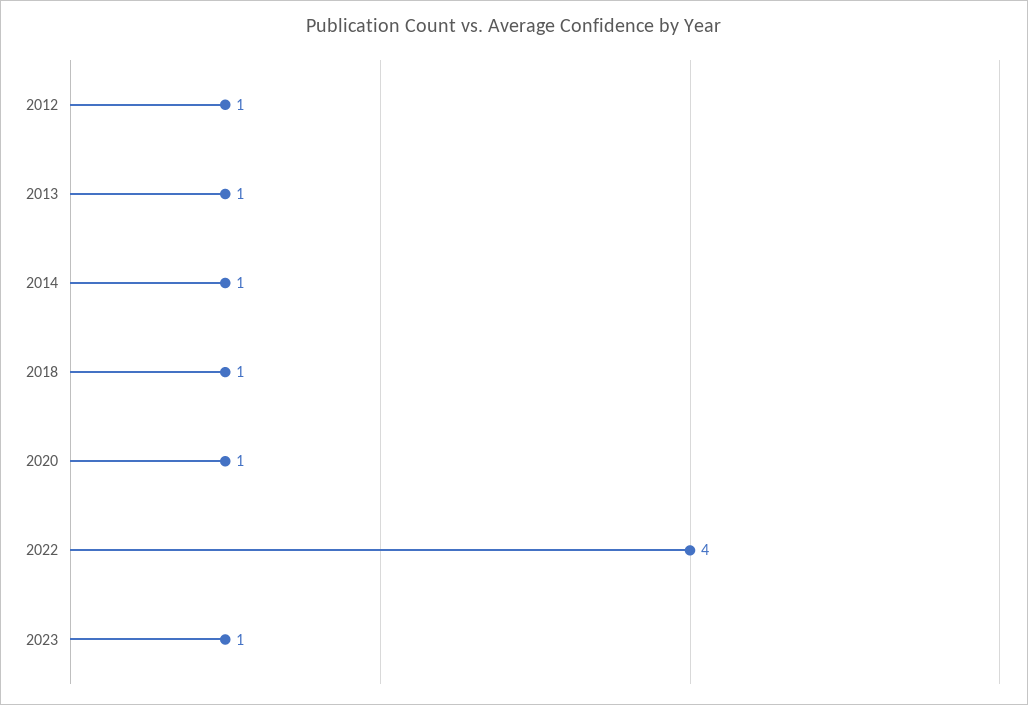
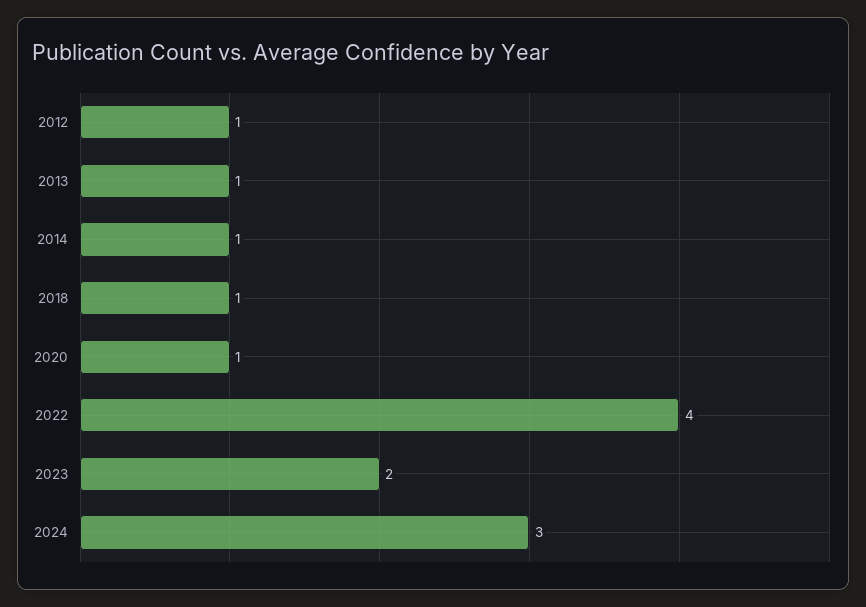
2023: 1 -> 2
2024: none -> 3

